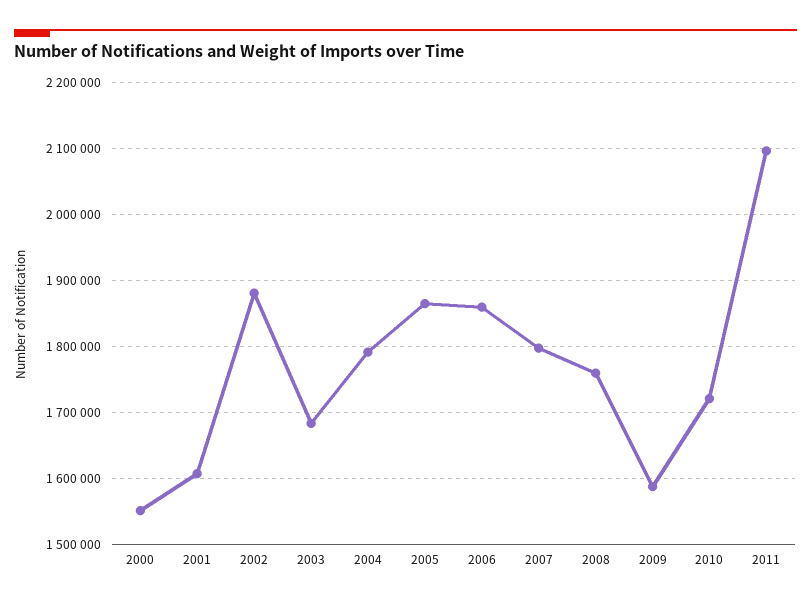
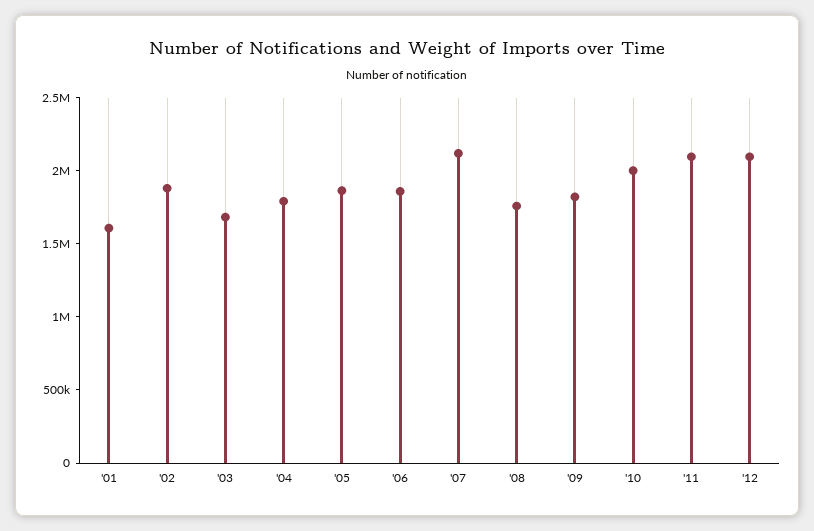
2000: 1550000 -> none
2007: 1800000 -> 2100000
2009: 1590000 -> 1800000
2010: 1720000 -> 2000000
'12: none -> 2100000

